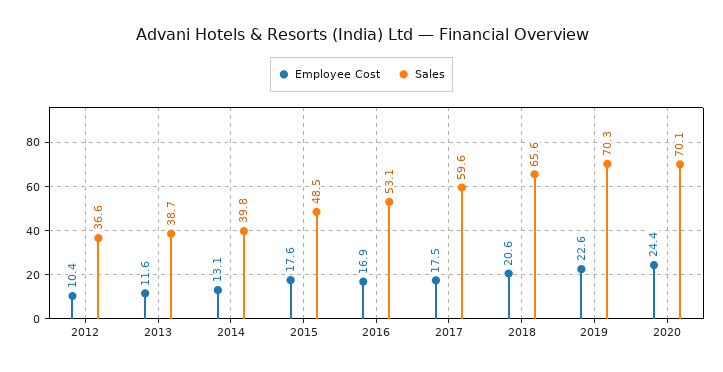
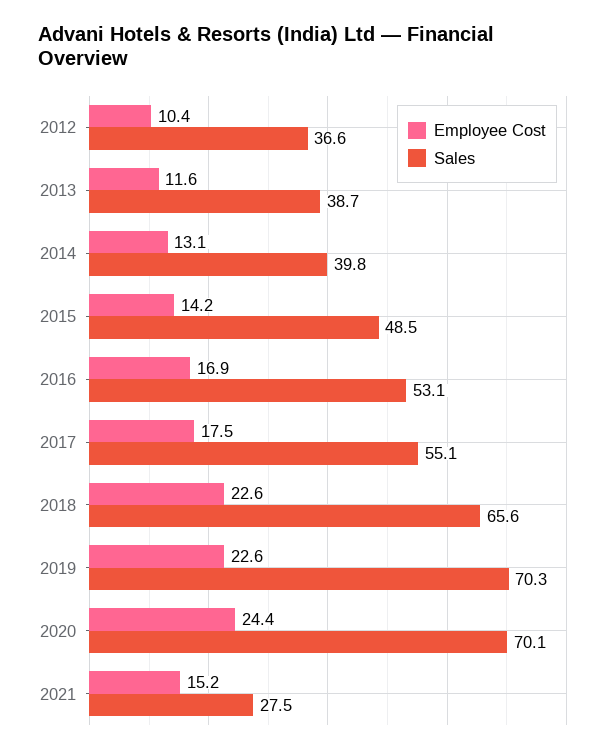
Employee Cost, 2015: 17.6 -> 14.2
Sales, 2017: 59.6 -> 55.1
Employee Cost, 2018: 20.6 -> 22.6
Employee Cost, 2021: none -> 15.2
Sales, 2021: none -> 27.5

